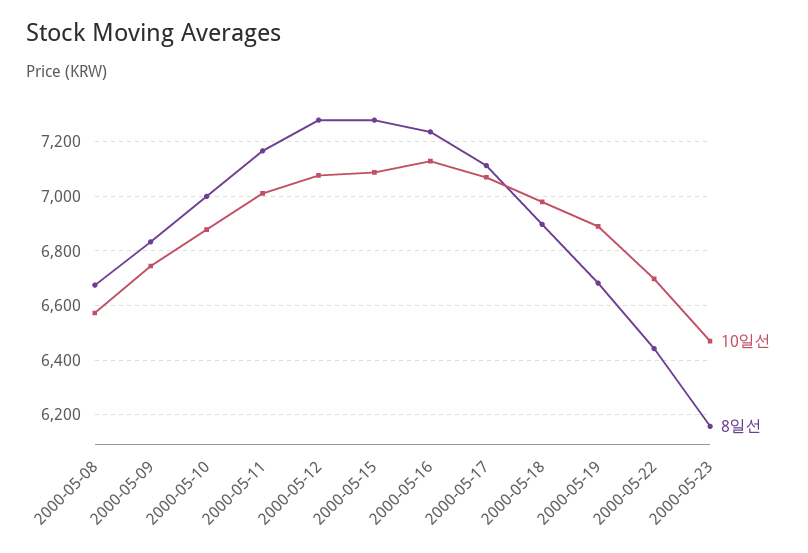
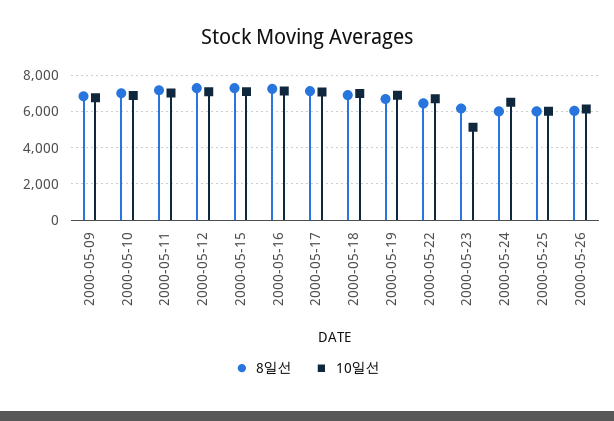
10일선, 2000-05-08: 6575 -> none
8일선, 2000-05-08: 6675 -> none
10일선, 2000-05-23: 6475 -> 5000
8일선, 2000-05-24: none -> 6000
10일선, 2000-05-24: none -> 6500
8일선, 2000-05-25: none -> 6000
10일선, 2000-05-25: none -> 6000
8일선, 2000-05-26: none -> 6000
10일선, 2000-05-26: none -> 6000

